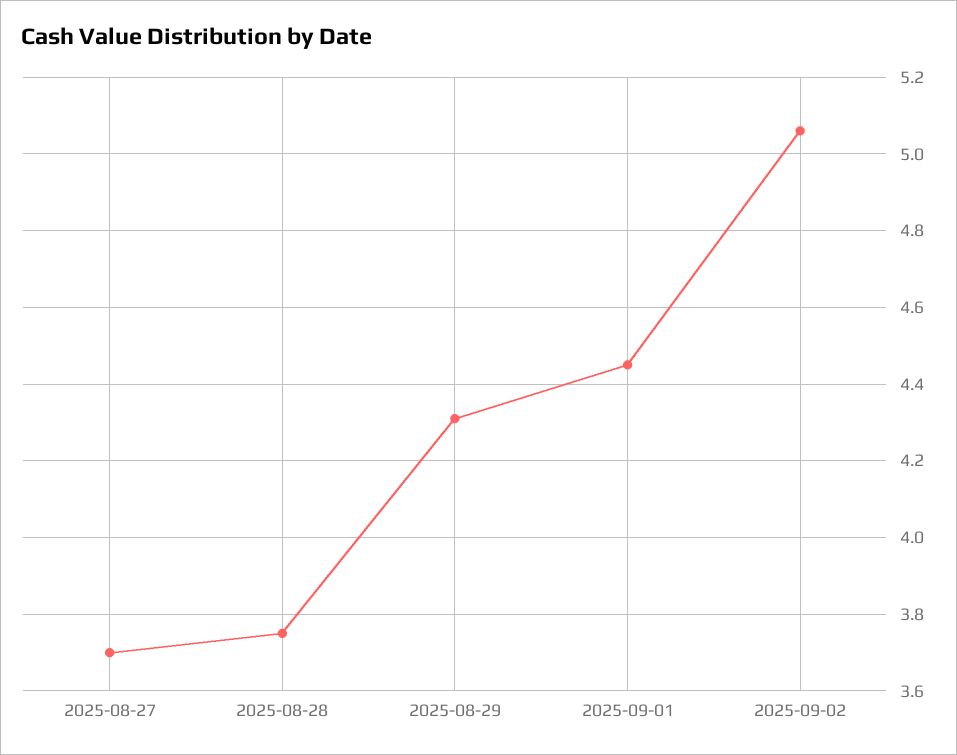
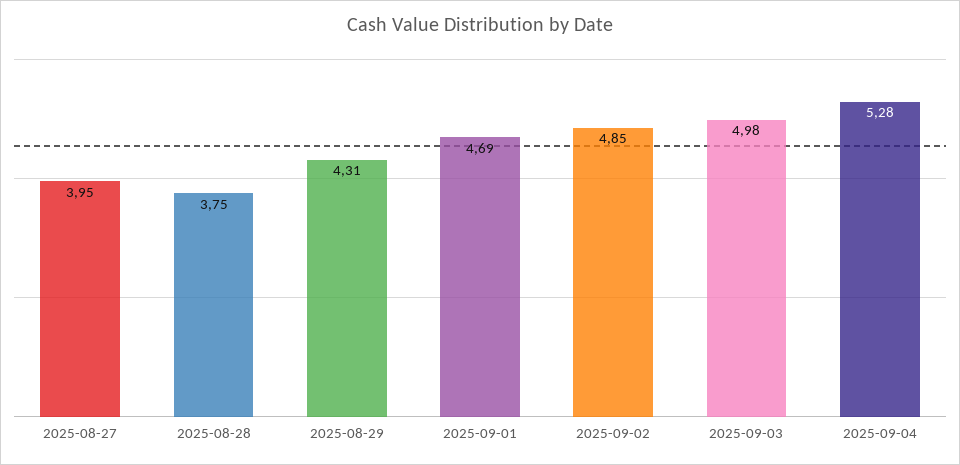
2025-08-27: 3.7 -> 3.95
2025-09-01: 4.45 -> 4.69
2025-09-02: 5.05 -> 4.85
2025-09-03: none -> 4.98
2025-09-04: none -> 5.28

